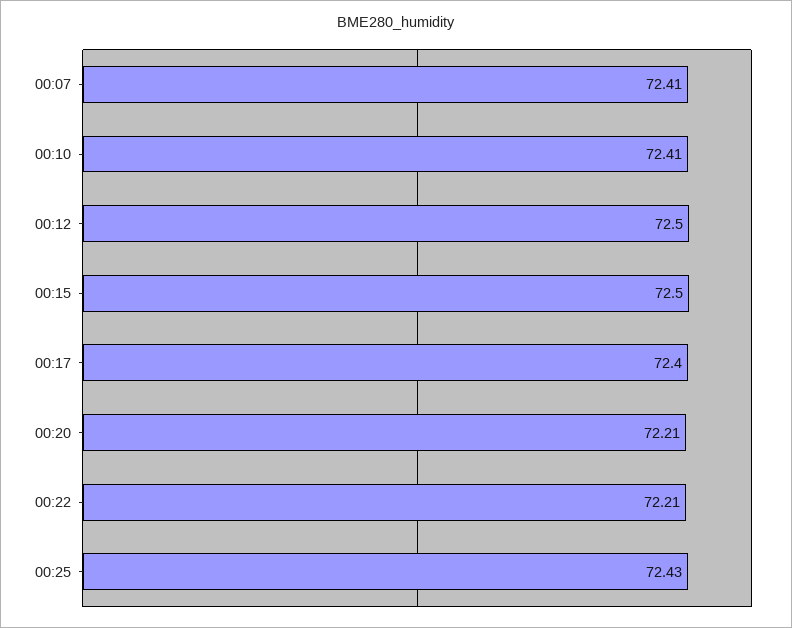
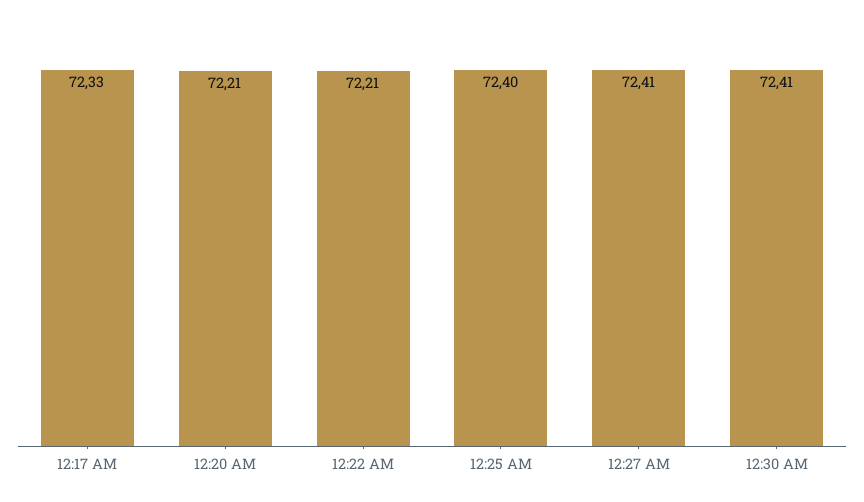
00:07: 72.41 -> none
00:10: 72.41 -> none
00:12: 72.5 -> none
00:15: 72.5 -> none
00:17: 72.4 -> 72.33
00:25: 72.43 -> 72.4
12:27 AM: none -> 72.41
12:30 AM: none -> 72.41

